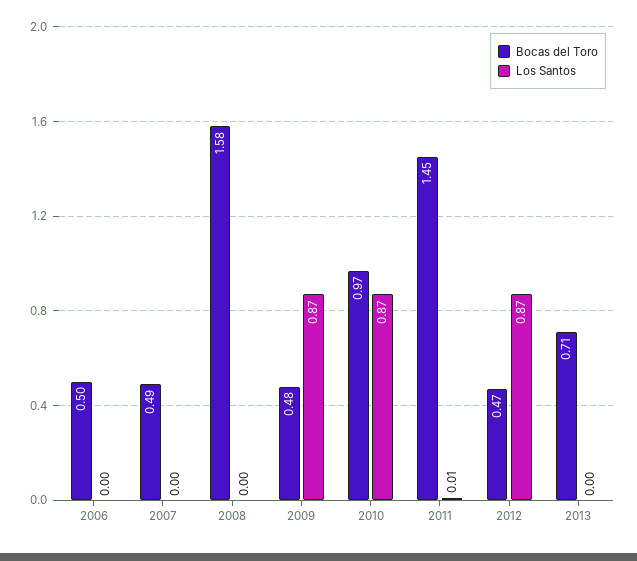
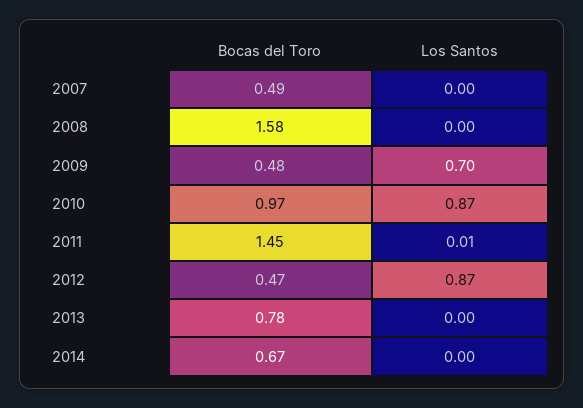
Bocas del Toro, 2006: 0.5 -> none
Los Santos, 2006: 0 -> none
Los Santos, 2009: 0.87 -> 0.7
Bocas del Toro, 2013: 0.71 -> 0.78
Bocas del Toro, 2014: none -> 0.67
Los Santos, 2014: none -> 0

